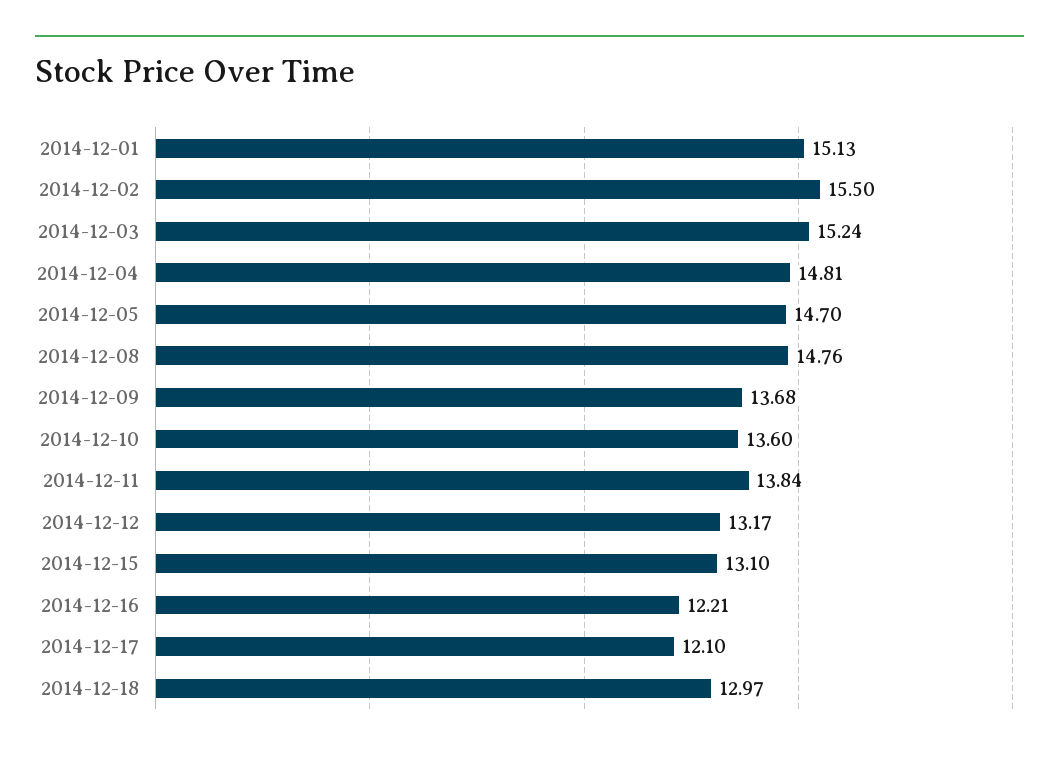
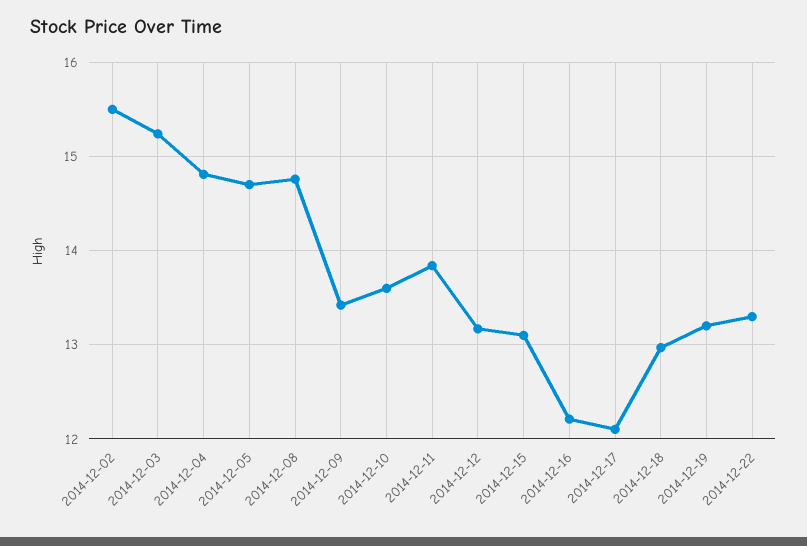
2014-12-01: 15.13 -> none
2014-12-09: 13.68 -> 13.4
2014-12-19: none -> 13.2
2014-12-22: none -> 13.3

